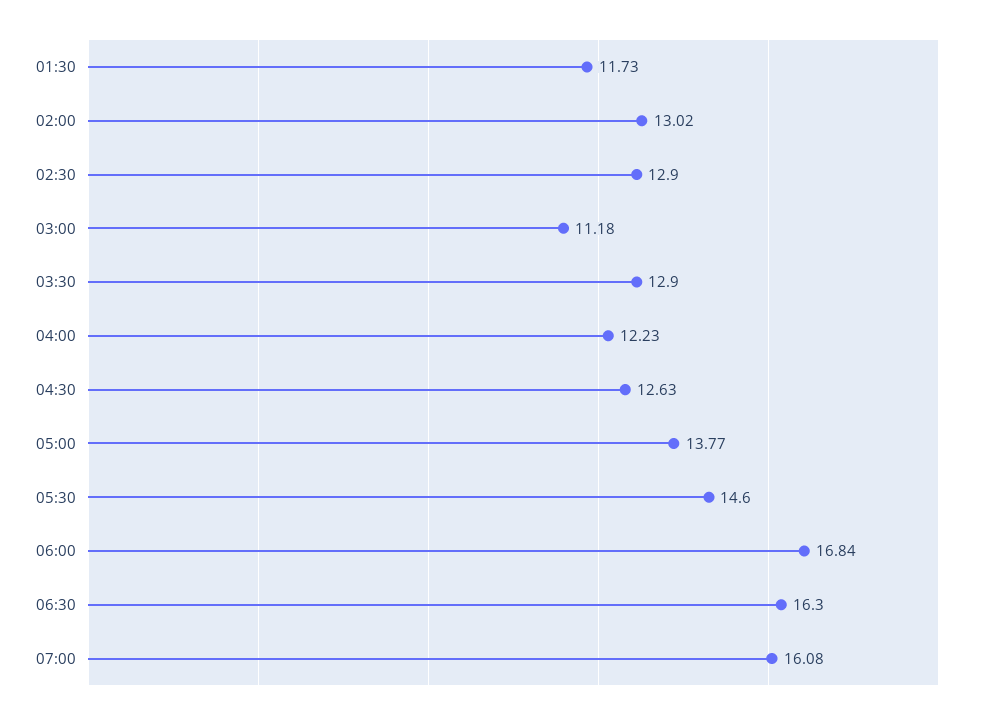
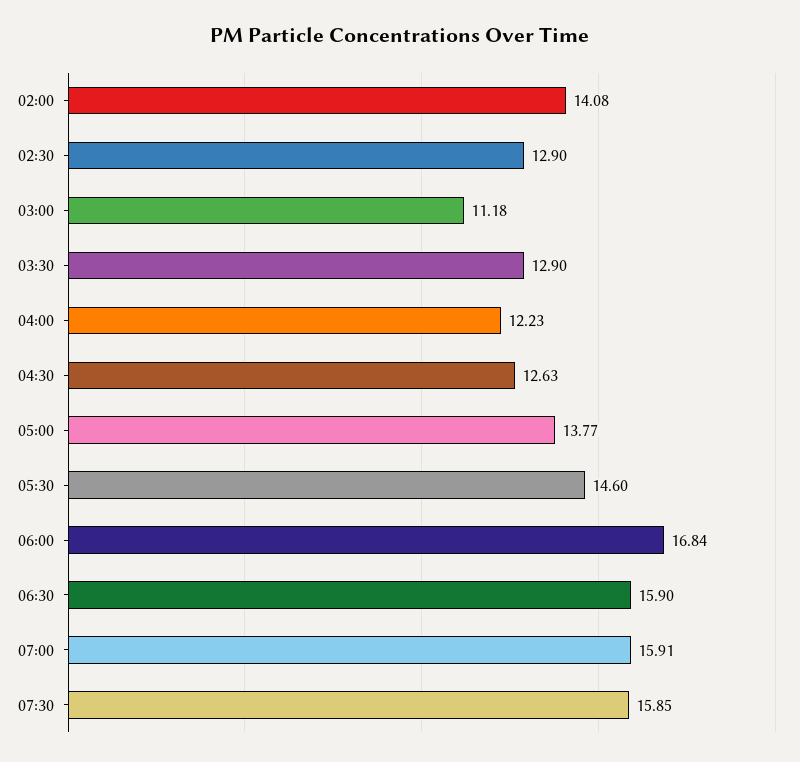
01:30: 11.73 -> none
02:00: 13.02 -> 14.08
06:30: 16.3 -> 15.9
07:00: 16.08 -> 15.91
07:30: none -> 15.85

